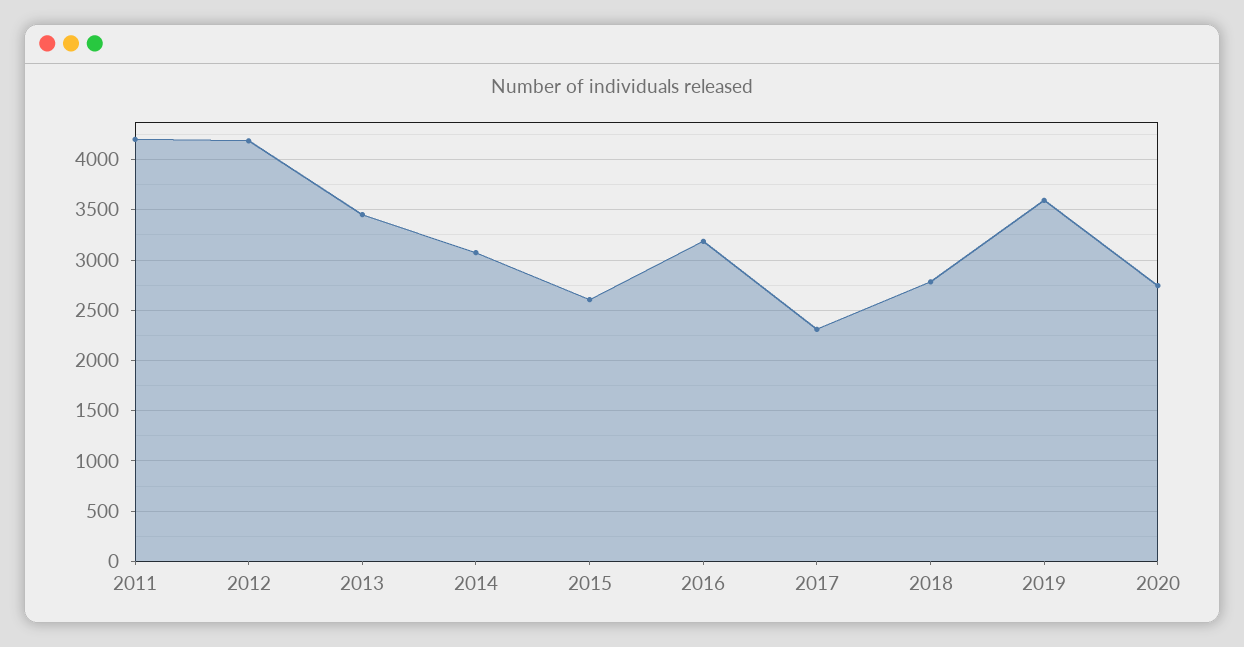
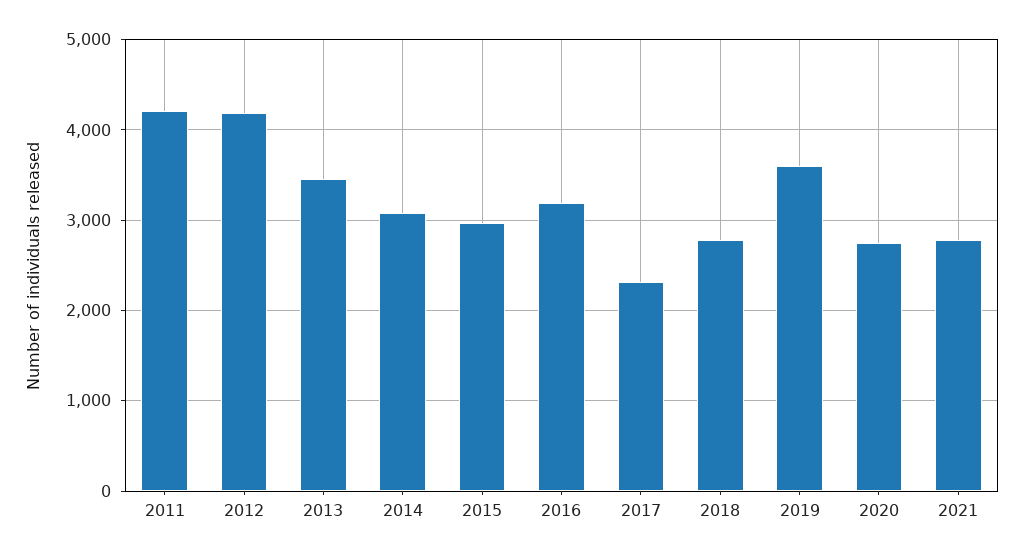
2015: 2600 -> 3000
2021: none -> 2800

